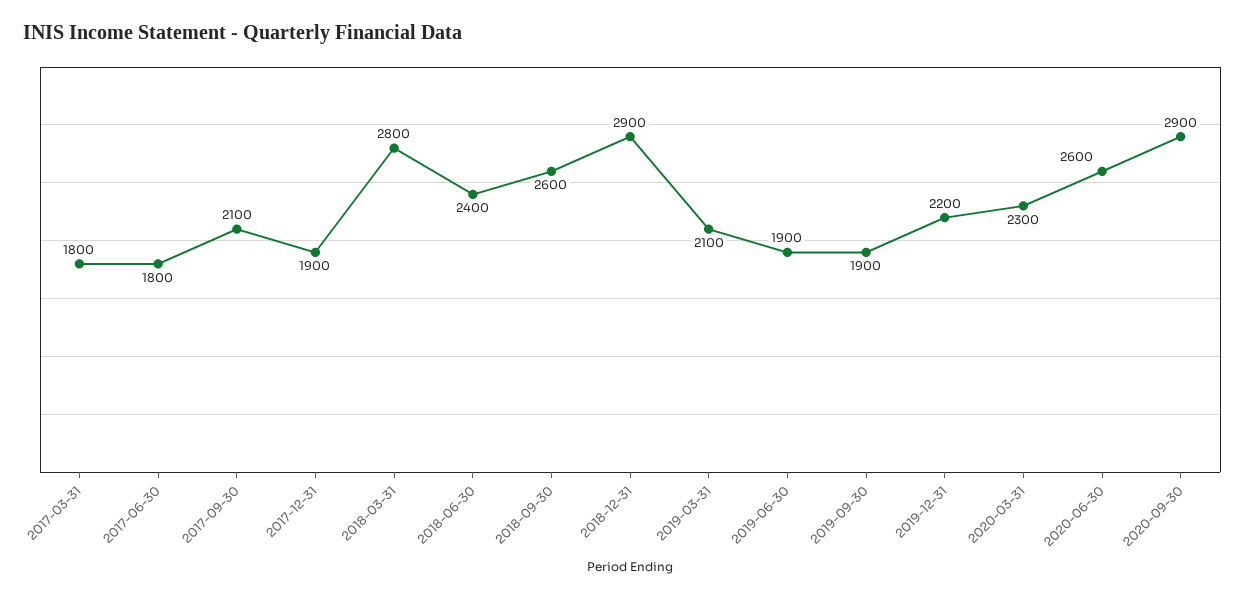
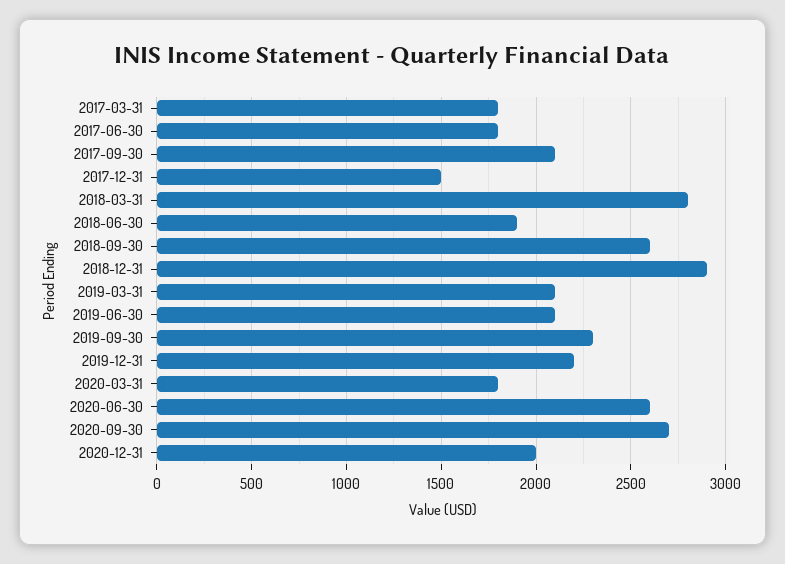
2017-12-31: 1900 -> 1500
2018-06-30: 2400 -> 1900
2019-06-30: 1900 -> 2100
2019-09-30: 1900 -> 2300
2020-03-31: 2300 -> 1800
2020-09-30: 2900 -> 2700
2020-12-31: none -> 2000

